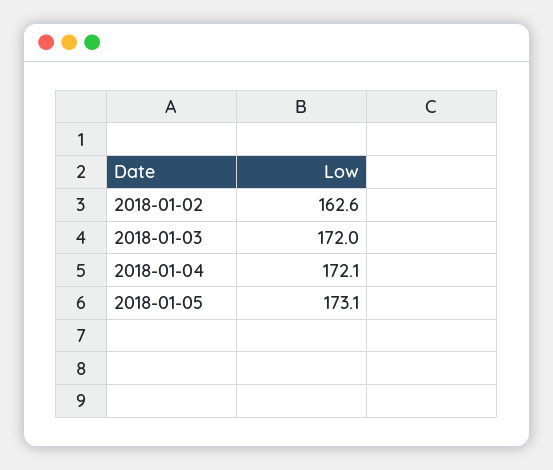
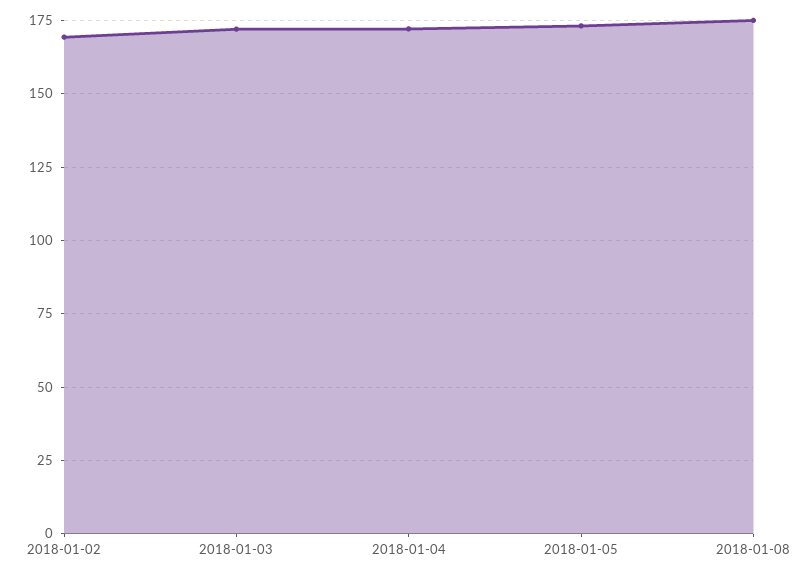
2018-01-02: 162.6 -> 170
2018-01-08: none -> 175

